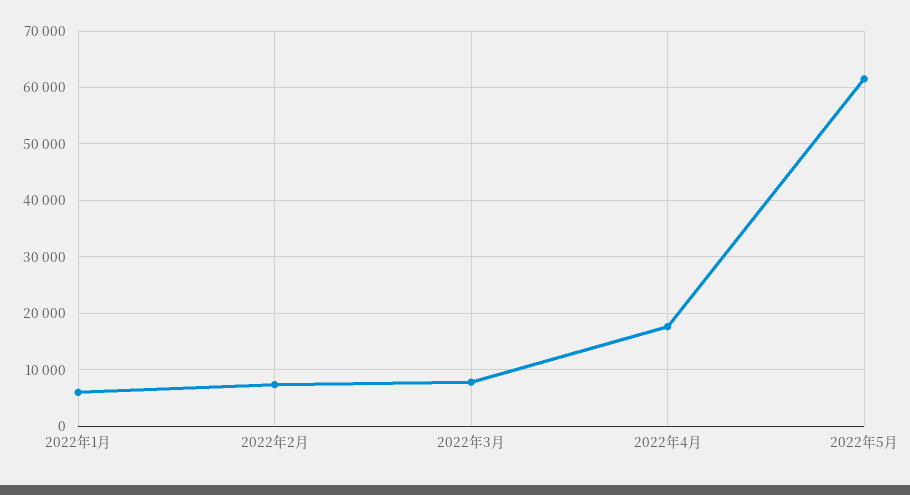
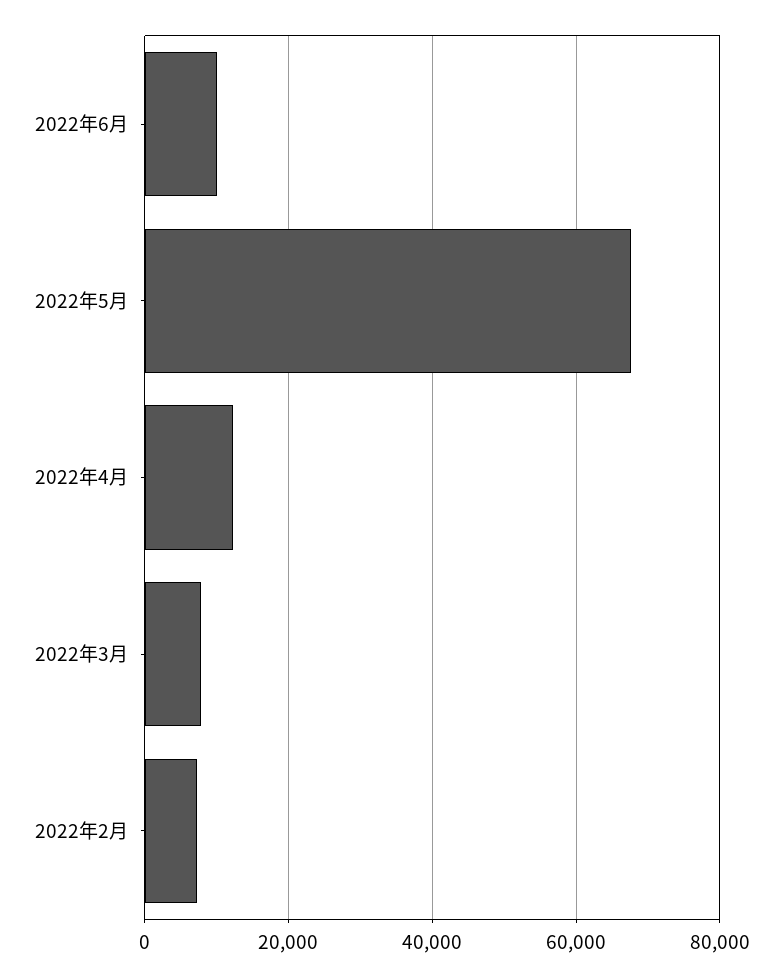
2022年1月: 6000 -> none
2022年4月: 18000 -> 12000
2022年5月: 62000 -> 68000
2022年6月: none -> 10000

